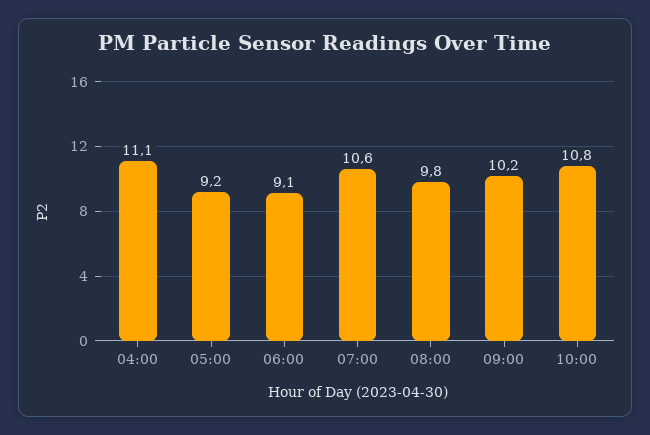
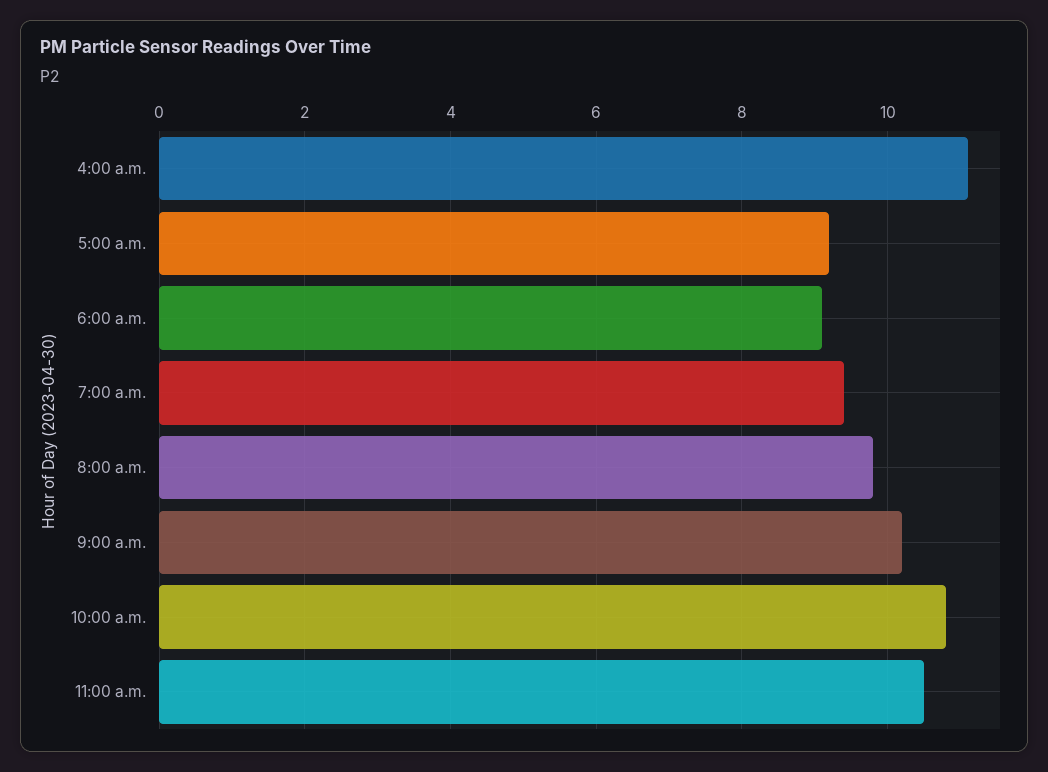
07:00: 10.6 -> 9.5
11:00 a.m.: none -> 10.5

